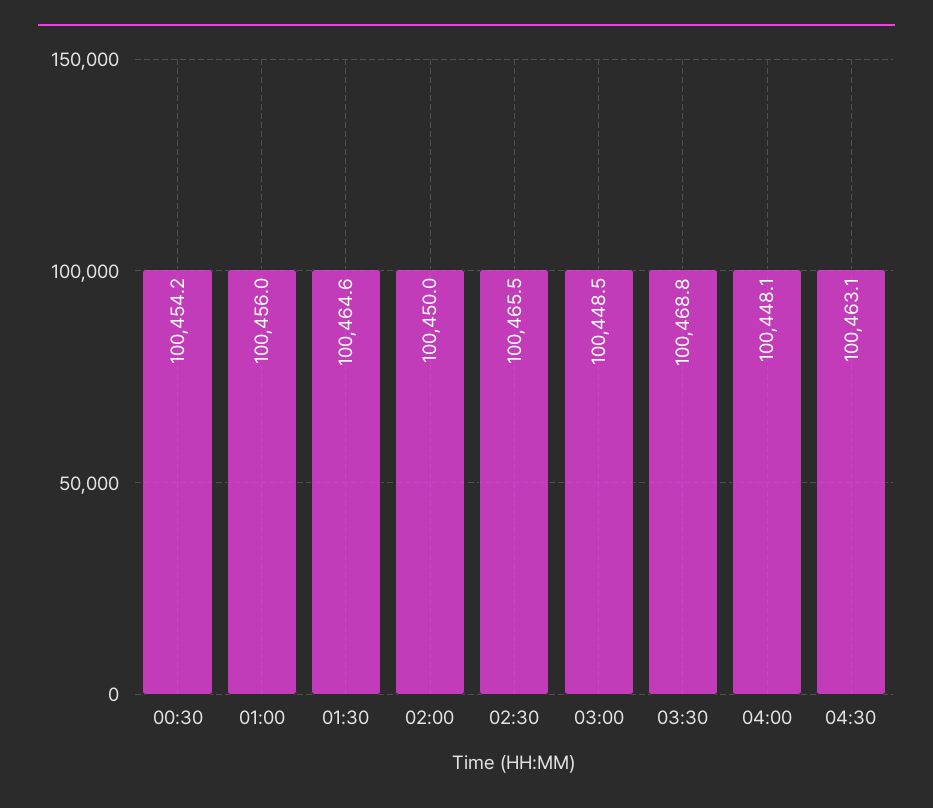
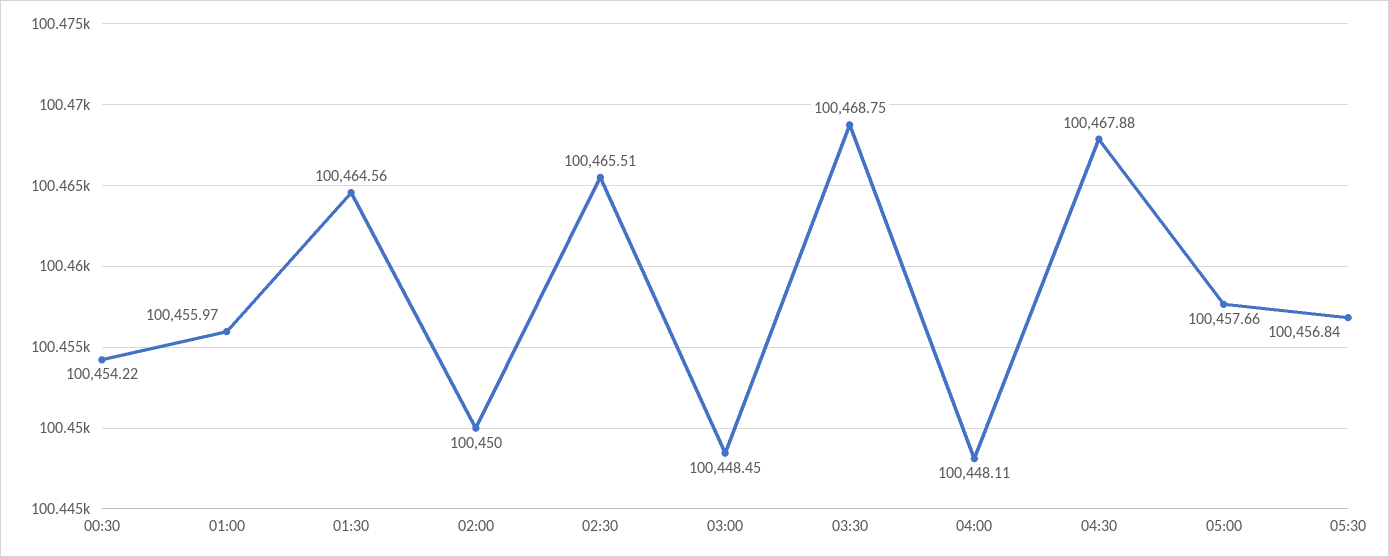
04:30: 100463.1 -> 100467.88
05:00: none -> 100457.66
05:30: none -> 100456.84

